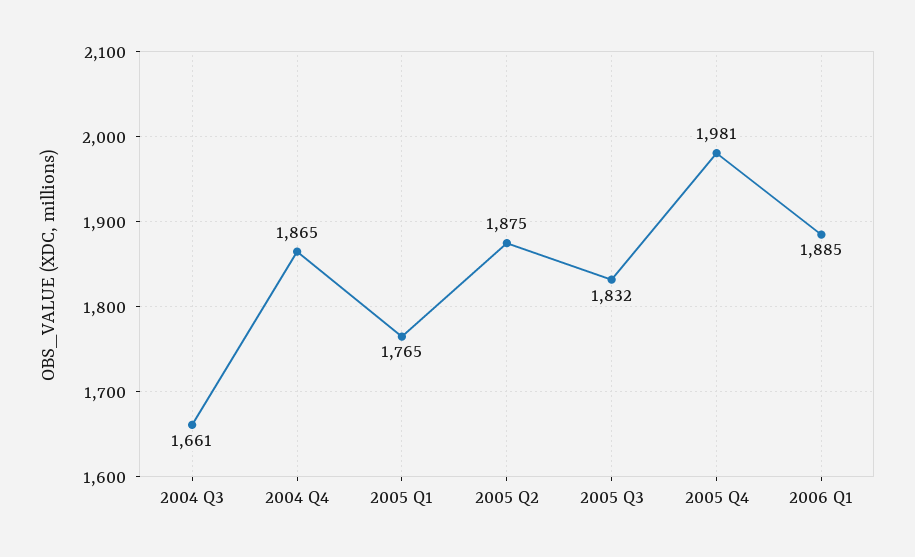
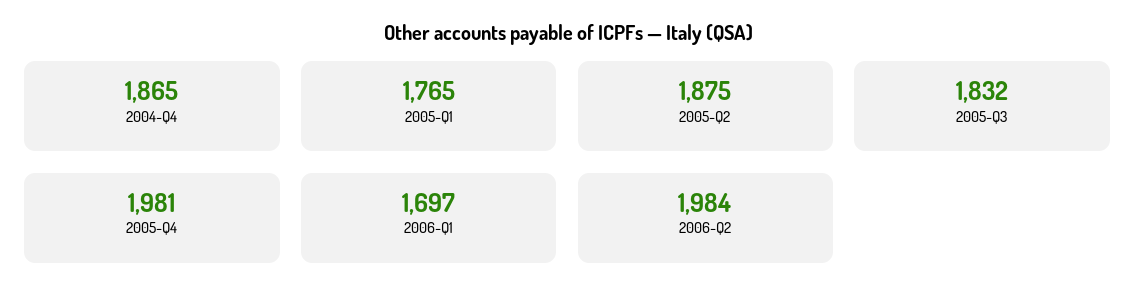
2004 Q3: 1661 -> none
2006 Q1: 1885 -> 1697
2006-Q2: none -> 1984

